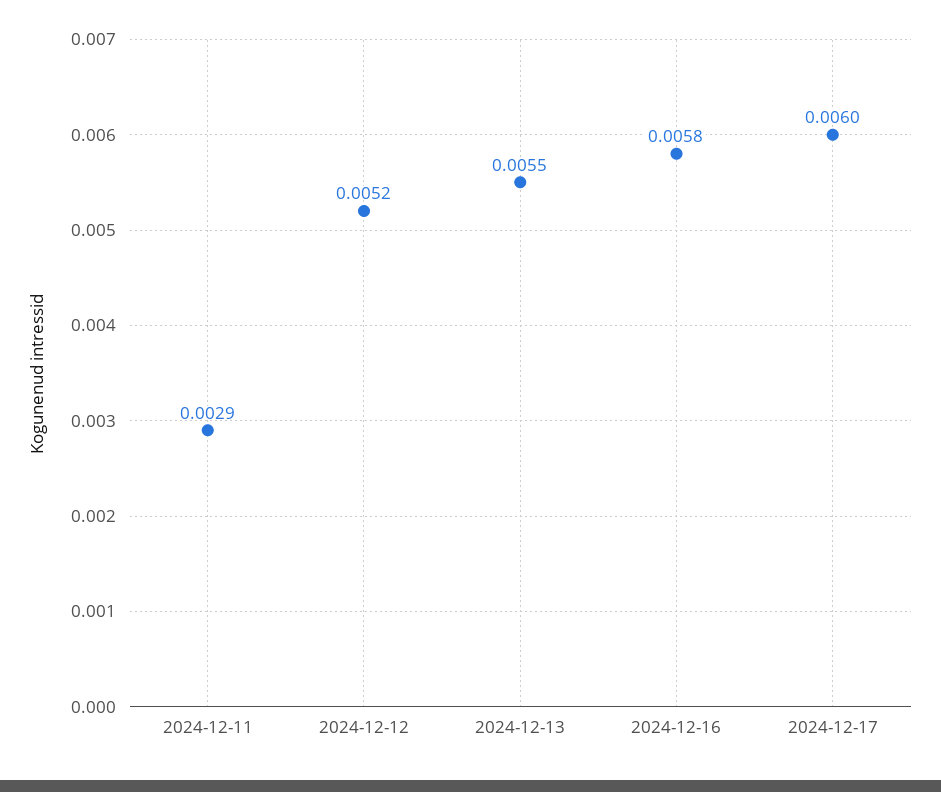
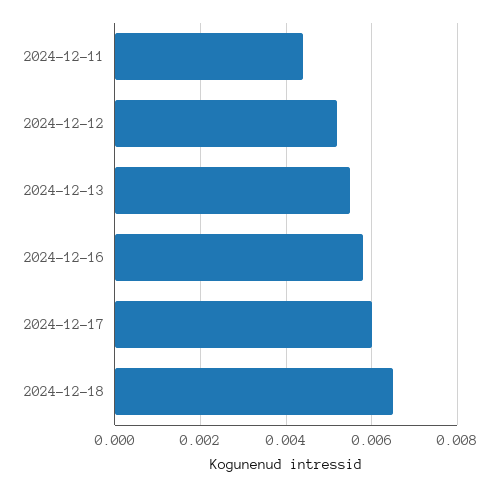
2024-12-11: 0.0029 -> 0.0045
2024-12-18: none -> 0.0065

